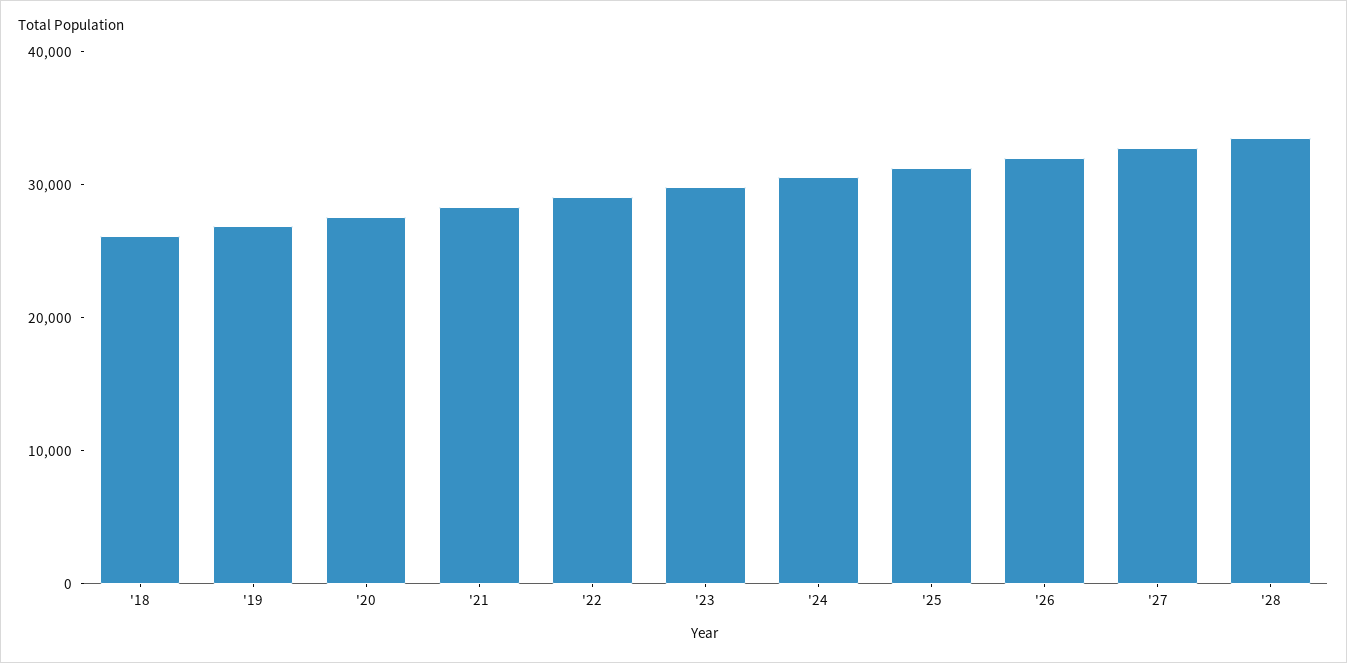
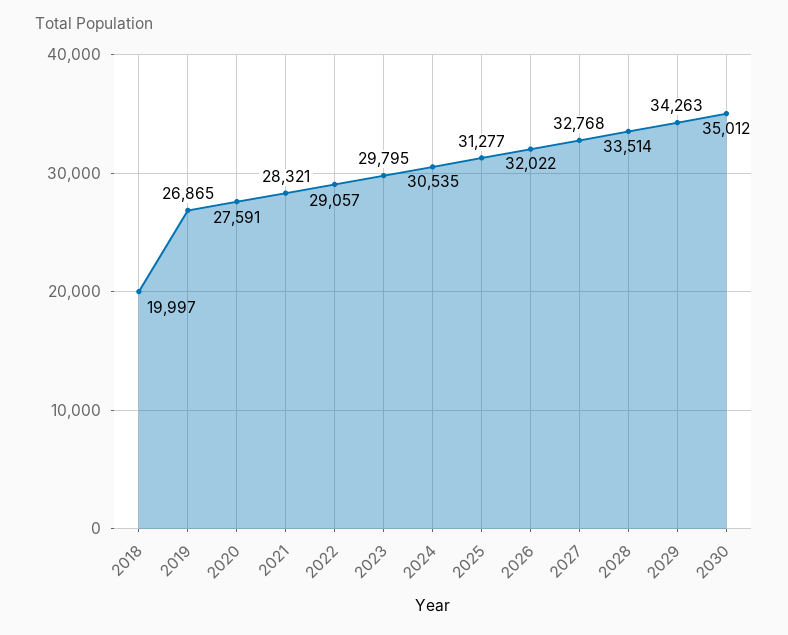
'18: 26000 -> 19997
2029: none -> 34263
2030: none -> 35012

